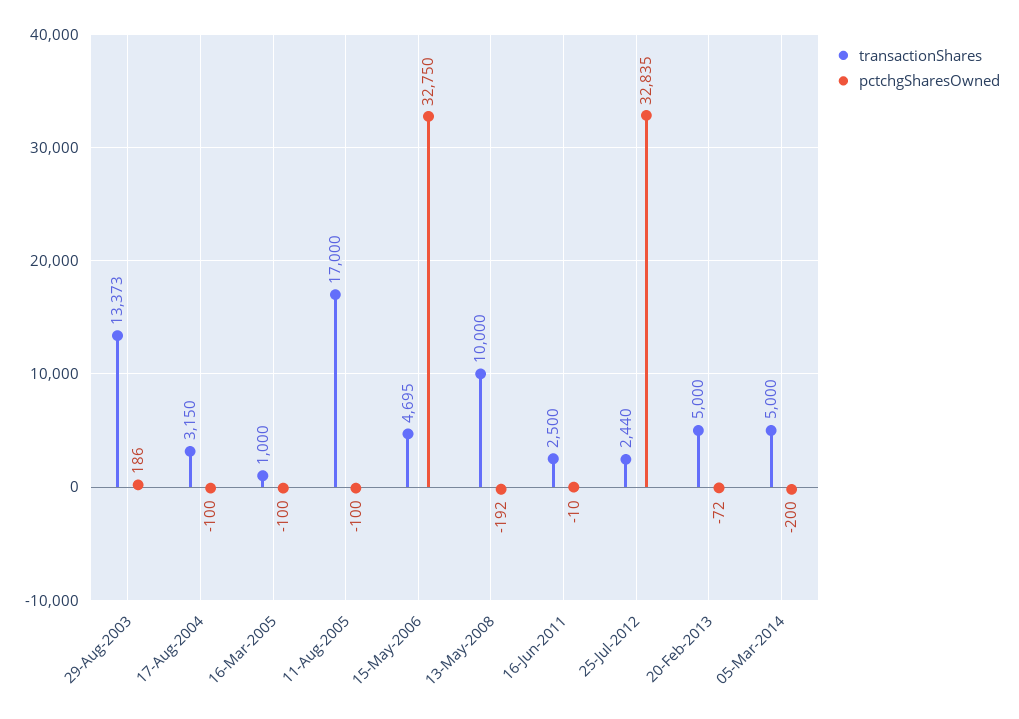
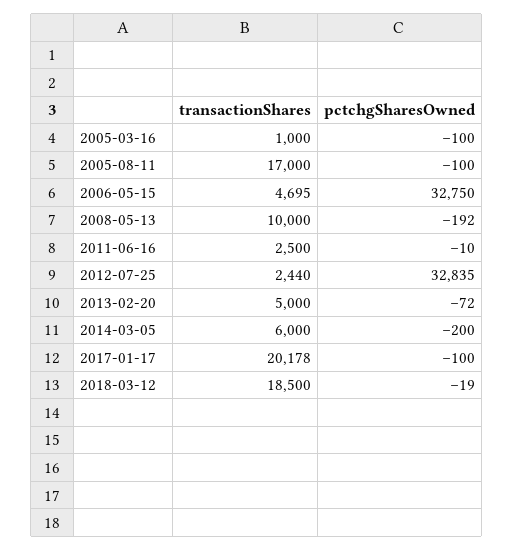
transactionShares, 29-Aug-2003: 13373 -> none
pctchgSharesOwned, 29-Aug-2003: 186 -> none
transactionShares, 17-Aug-2004: 3150 -> none
pctchgSharesOwned, 17-Aug-2004: -100 -> none
transactionShares, 05-Mar-2014: 5000 -> 6000
transactionShares, 2017-01-17: none -> 20178
pctchgSharesOwned, 2017-01-17: none -> -100
transactionShares, 2018-03-12: none -> 18500
pctchgSharesOwned, 2018-03-12: none -> -19

